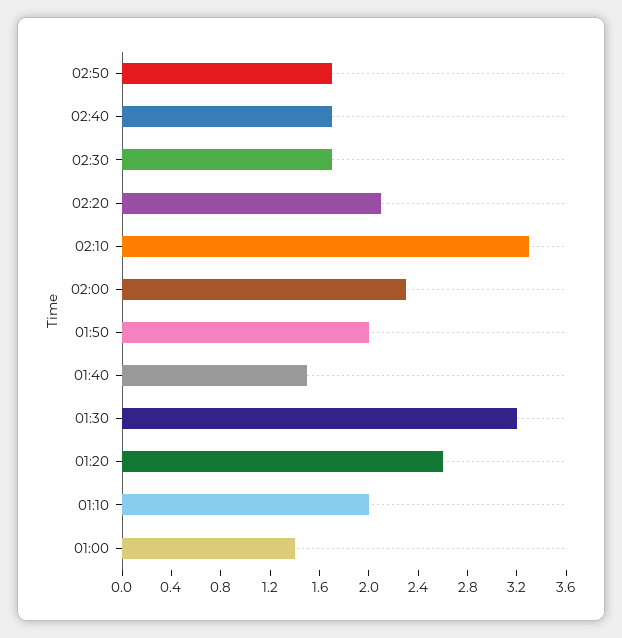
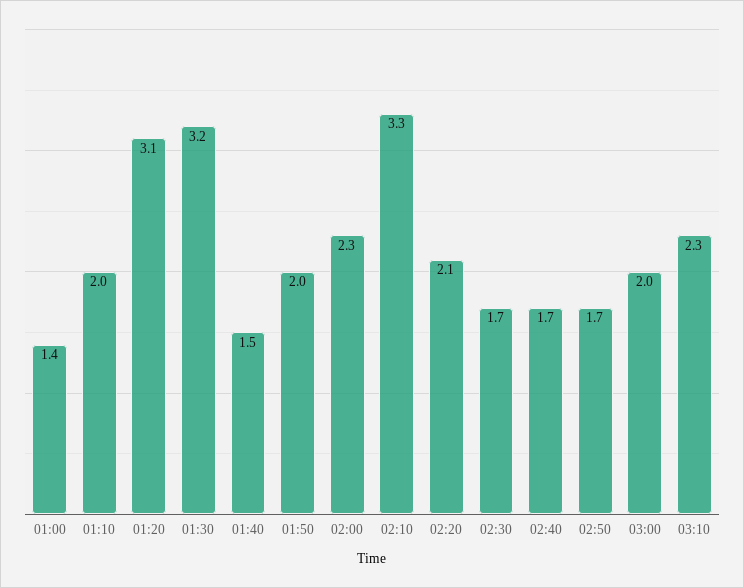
01:20: 2.6 -> 3.1
03:00: none -> 2
03:10: none -> 2.3

